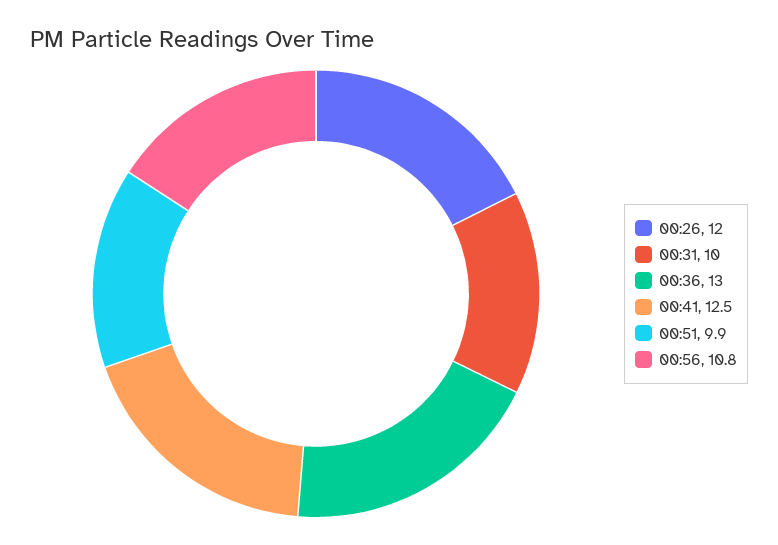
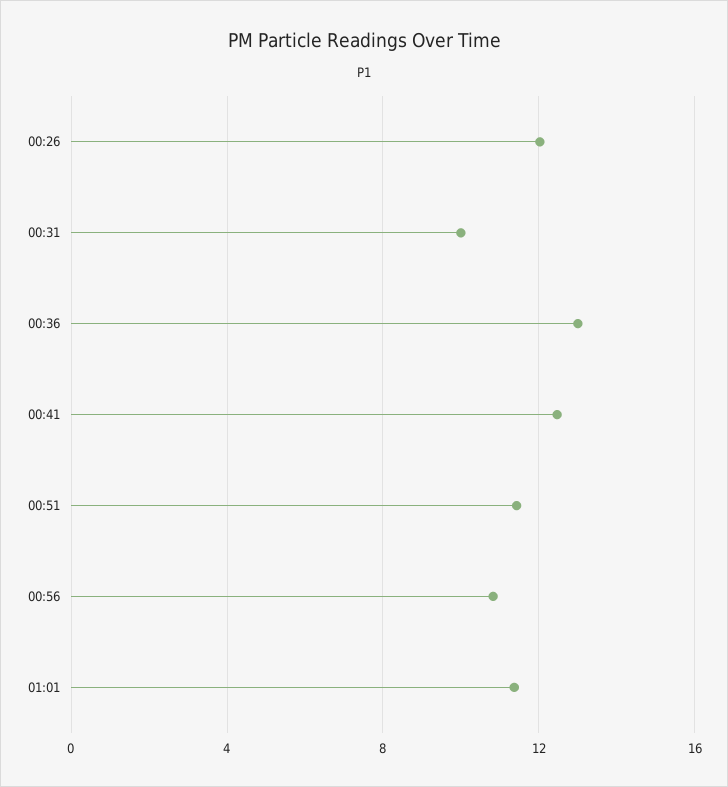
00:51: 9.9 -> 11.5
01:01: none -> 11.5

